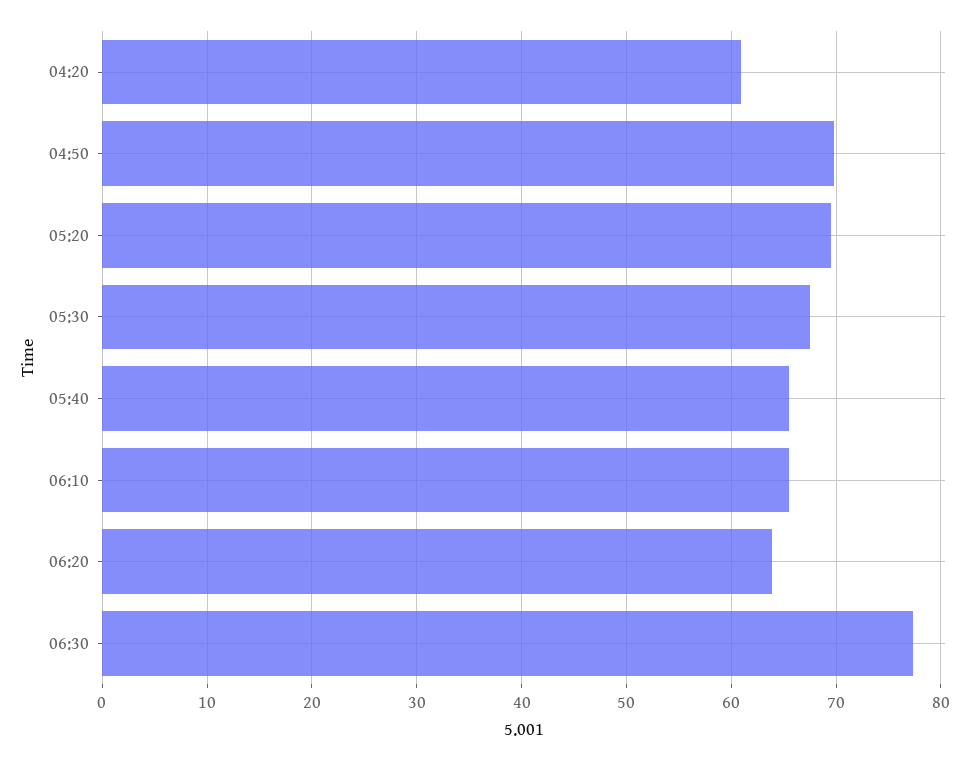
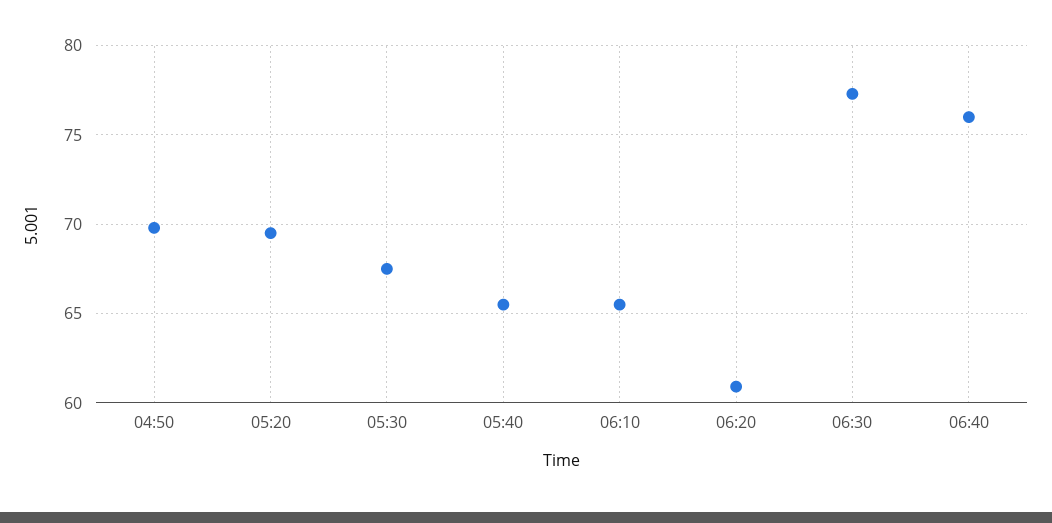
04:20: 61 -> none
06:20: 64 -> 61
06:40: none -> 76

